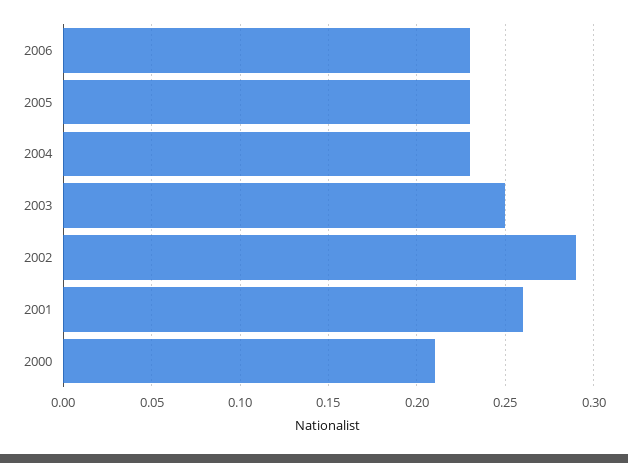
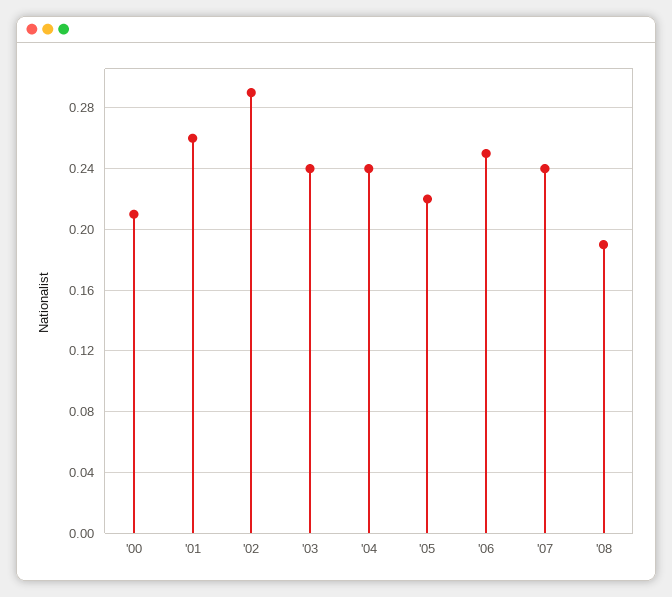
2006: 0.23 -> 0.25
2005: 0.23 -> 0.22
2004: 0.23 -> 0.24
2003: 0.25 -> 0.24
'07: none -> 0.24
'08: none -> 0.19

